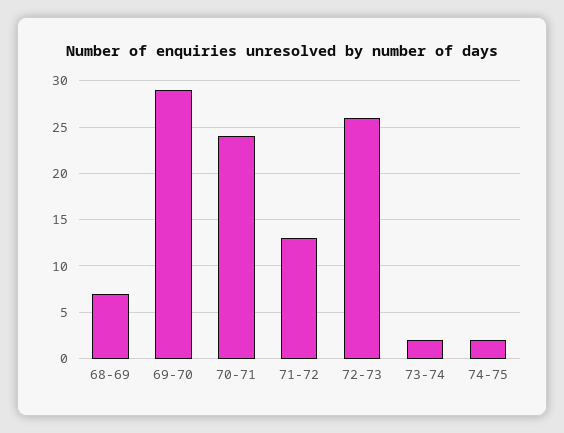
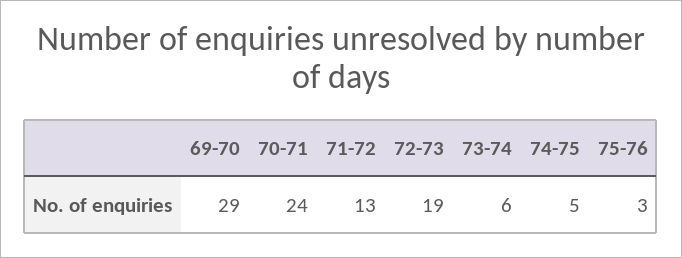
68-69: 7 -> none
72-73: 26 -> 19
73-74: 2 -> 6
74-75: 2 -> 5
75-76: none -> 3

